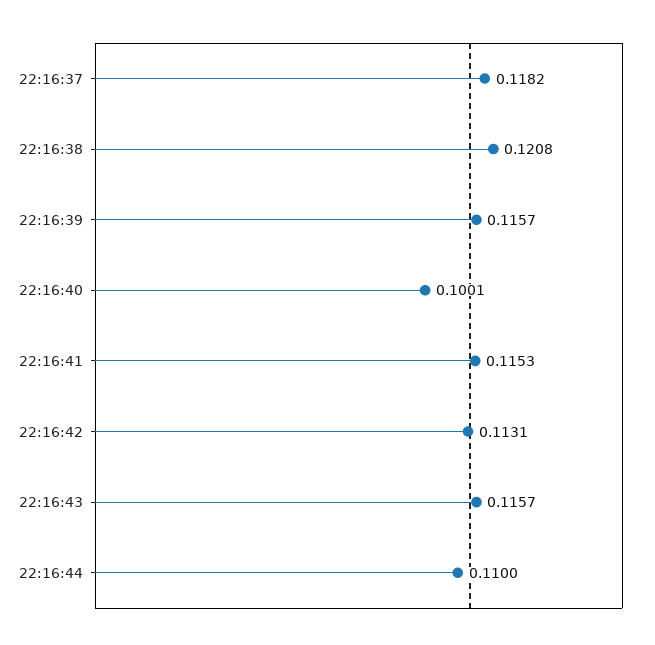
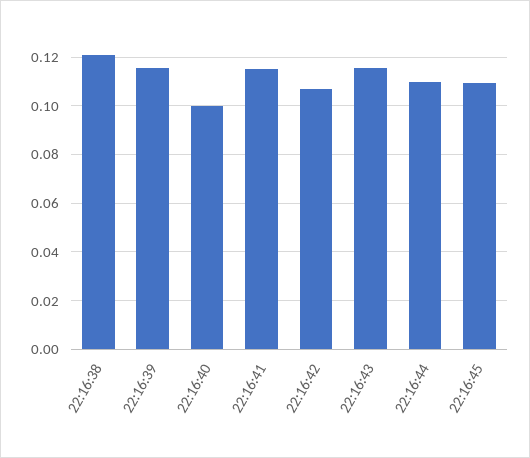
22:16:37: 0.1182 -> none
22:16:42: 0.1131 -> 0.1075
22:16:45: none -> 0.11

